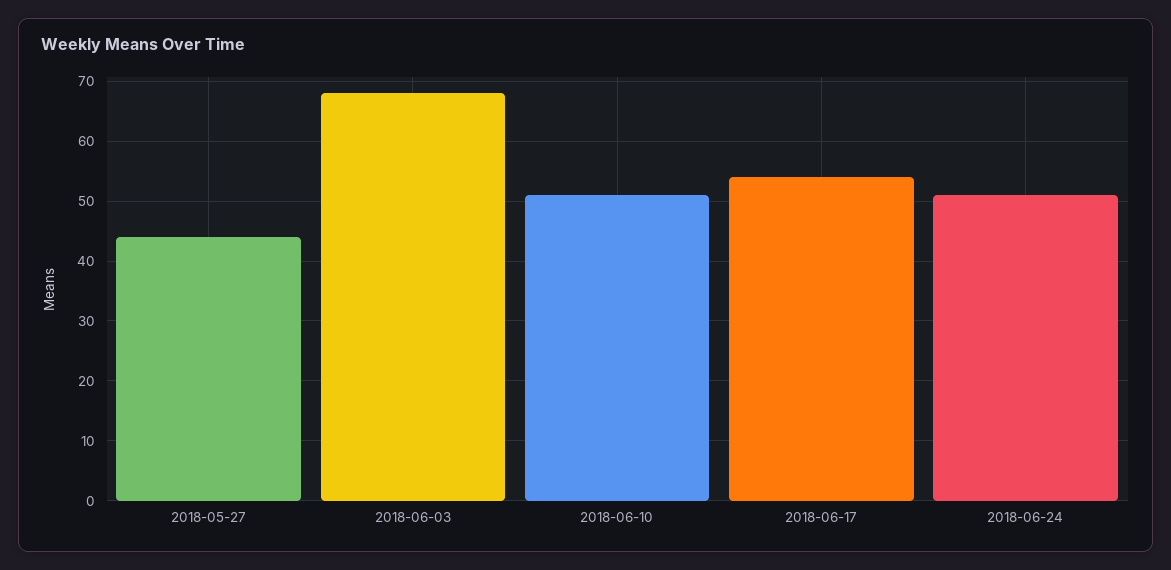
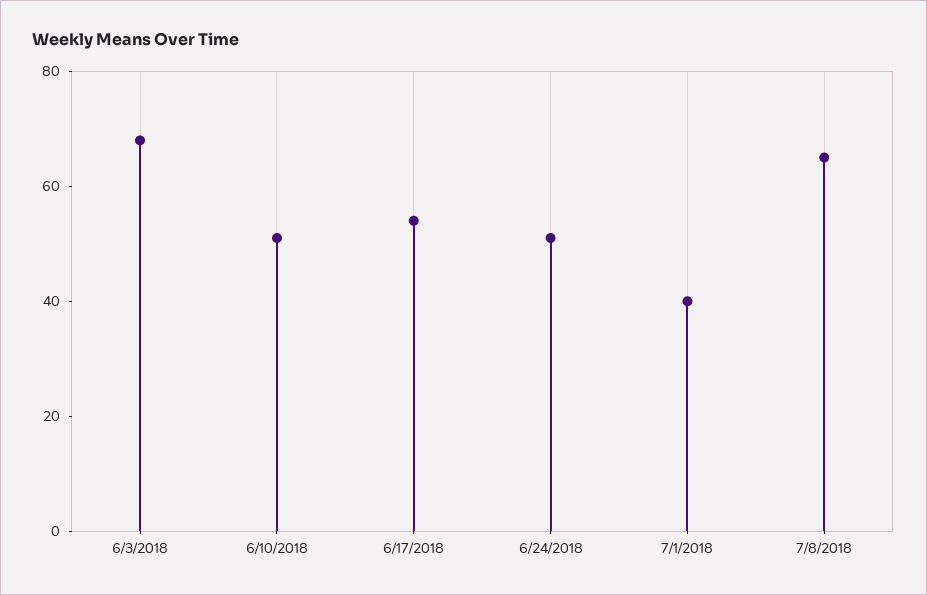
2018-05-27: 45 -> none
7/1/2018: none -> 40
7/8/2018: none -> 65

